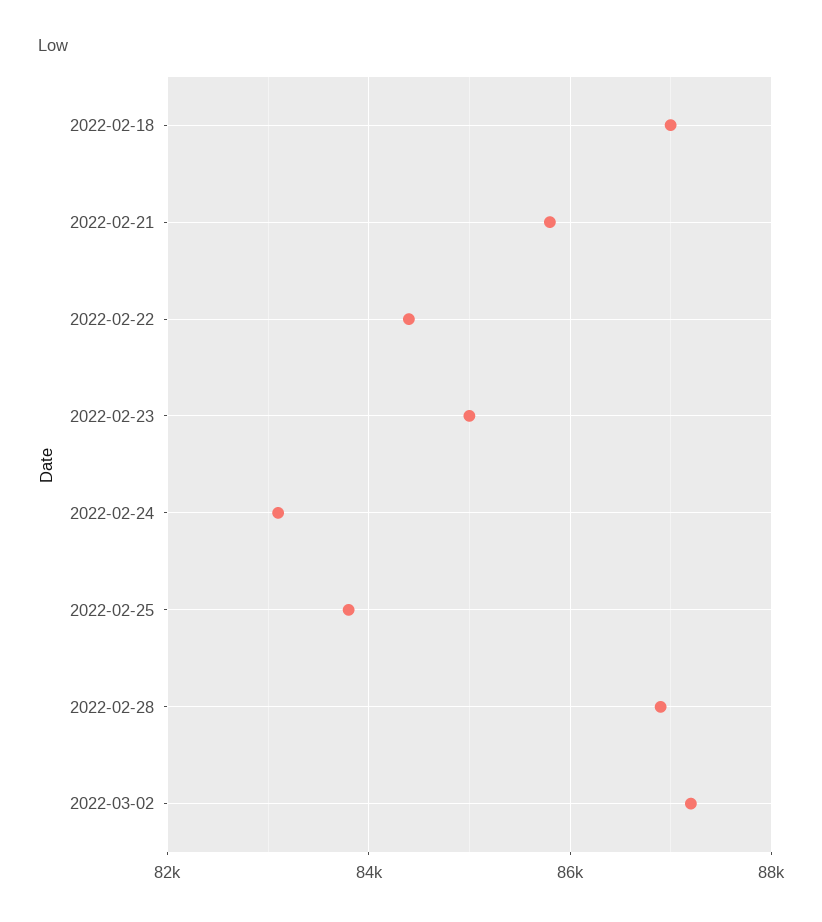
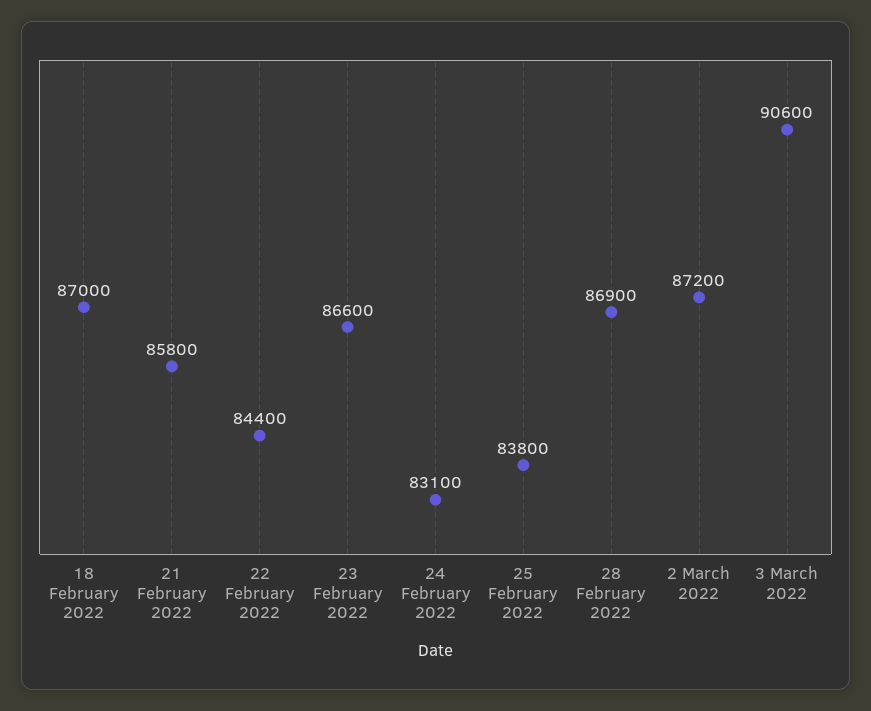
2022-02-23: 85000 -> 86600
3 March 2022: none -> 90600

